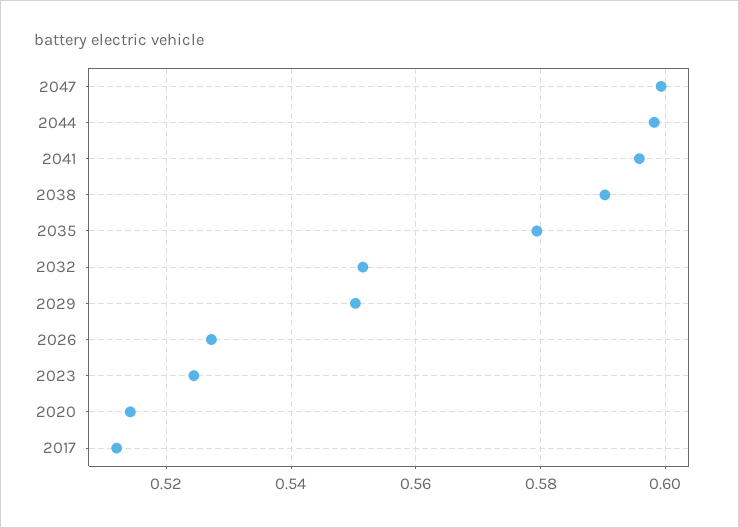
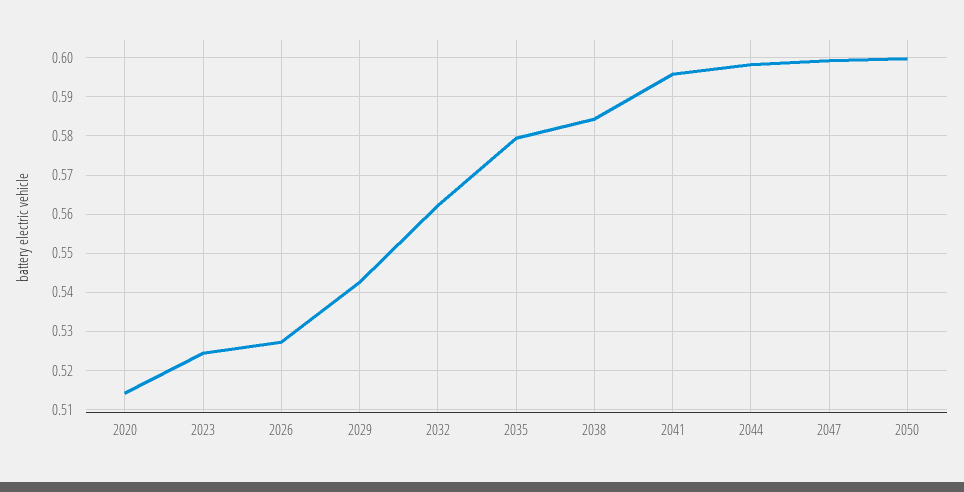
2038: 0.59 -> 0.584
2032: 0.552 -> 0.562
2029: 0.55 -> 0.542
2017: 0.512 -> none
2050: none -> 0.6

